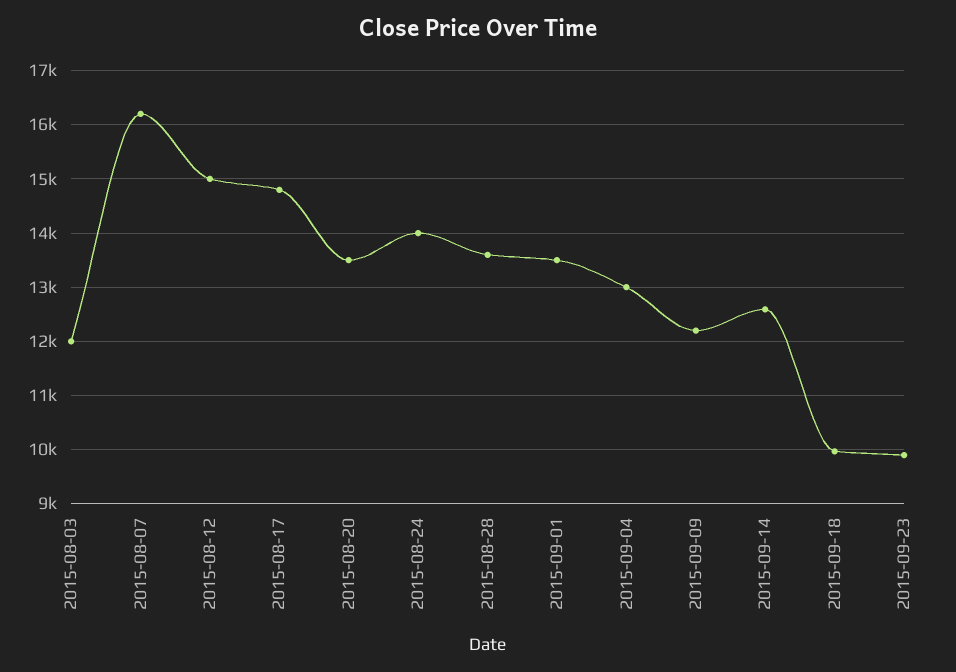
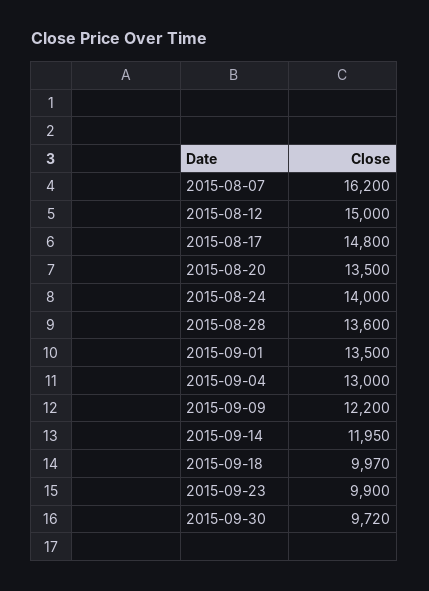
2015-08-03: 12000 -> none
2015-09-14: 12600 -> 11950
2015-09-30: none -> 9720

